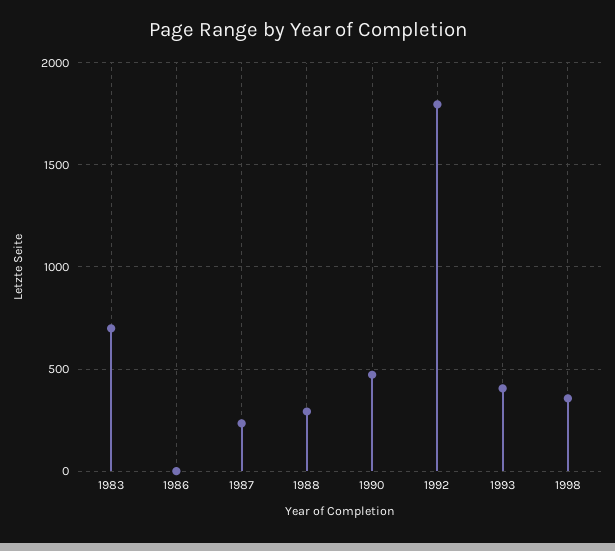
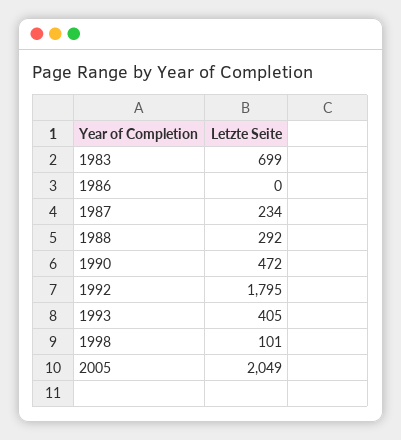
1998: 350 -> 101
2005: none -> 2049

